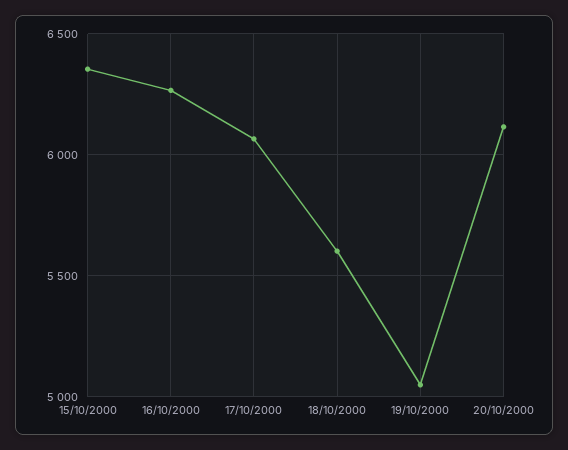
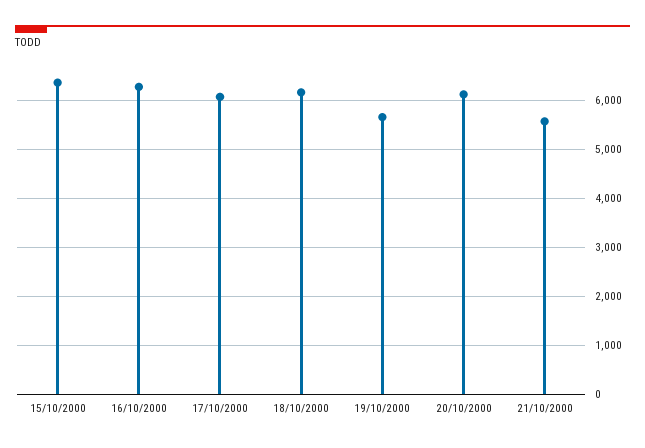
18/10/2000: 5600 -> 6200
19/10/2000: 5050 -> 5600
21/10/2000: none -> 5600

